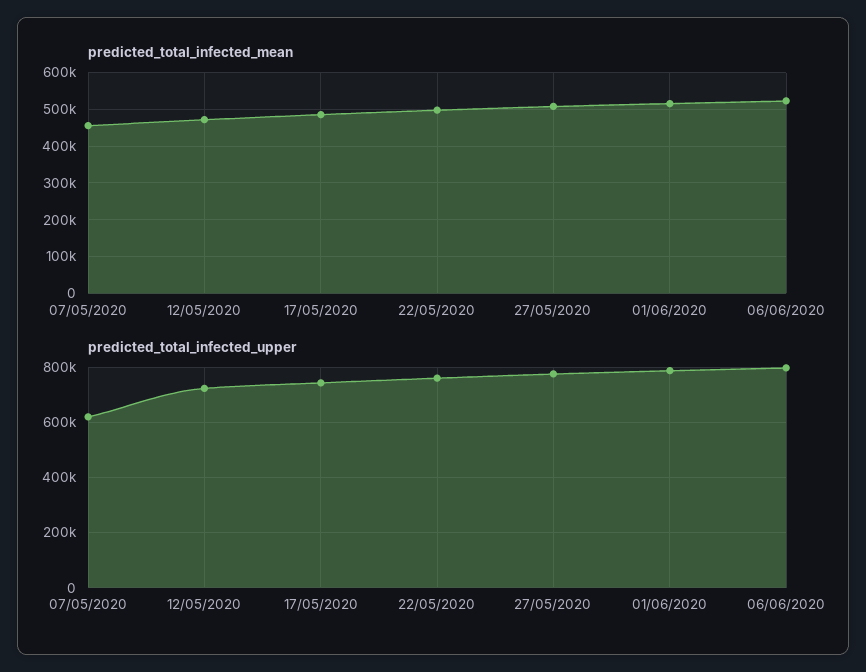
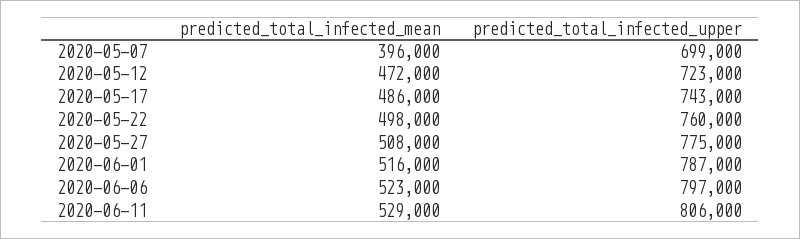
predicted_total_infected_mean, 07/05/2020: 460000 -> 396000
predicted_total_infected_upper, 07/05/2020: 625000 -> 699000
predicted_total_infected_mean, 2020-06-11: none -> 529000
predicted_total_infected_upper, 2020-06-11: none -> 806000

